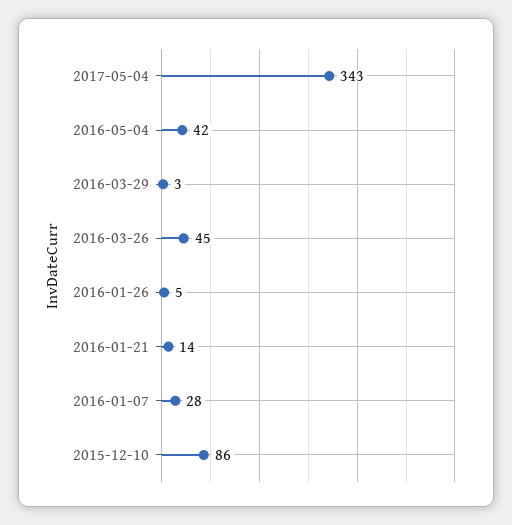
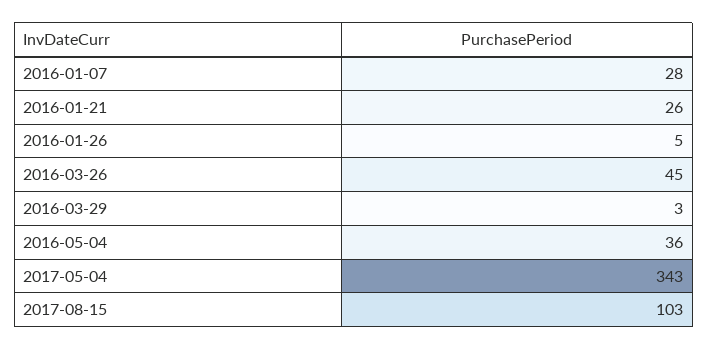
2016-05-04: 42 -> 36
2016-01-21: 14 -> 26
2015-12-10: 86 -> none
2017-08-15: none -> 103

